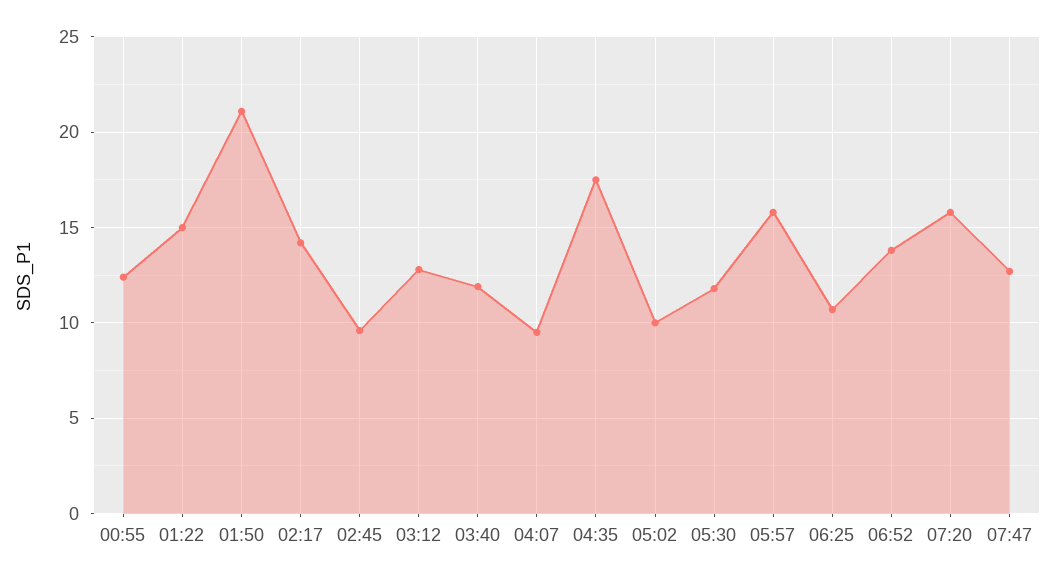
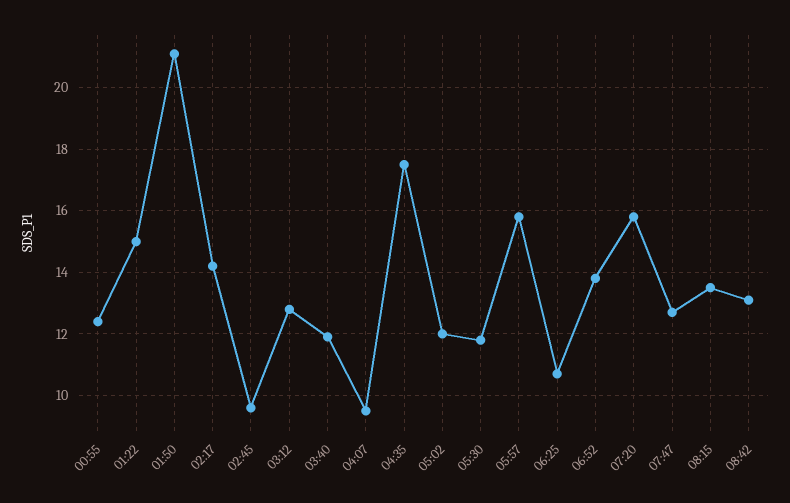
05:02: 10 -> 12
08:15: none -> 13.5
08:42: none -> 13

